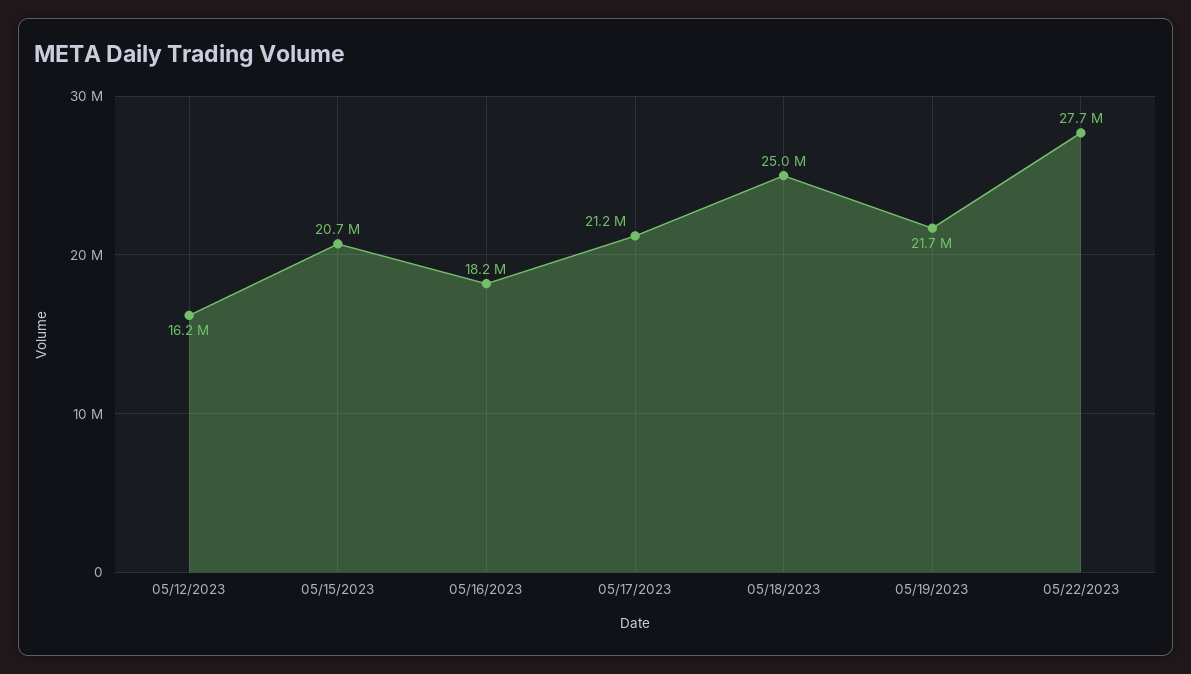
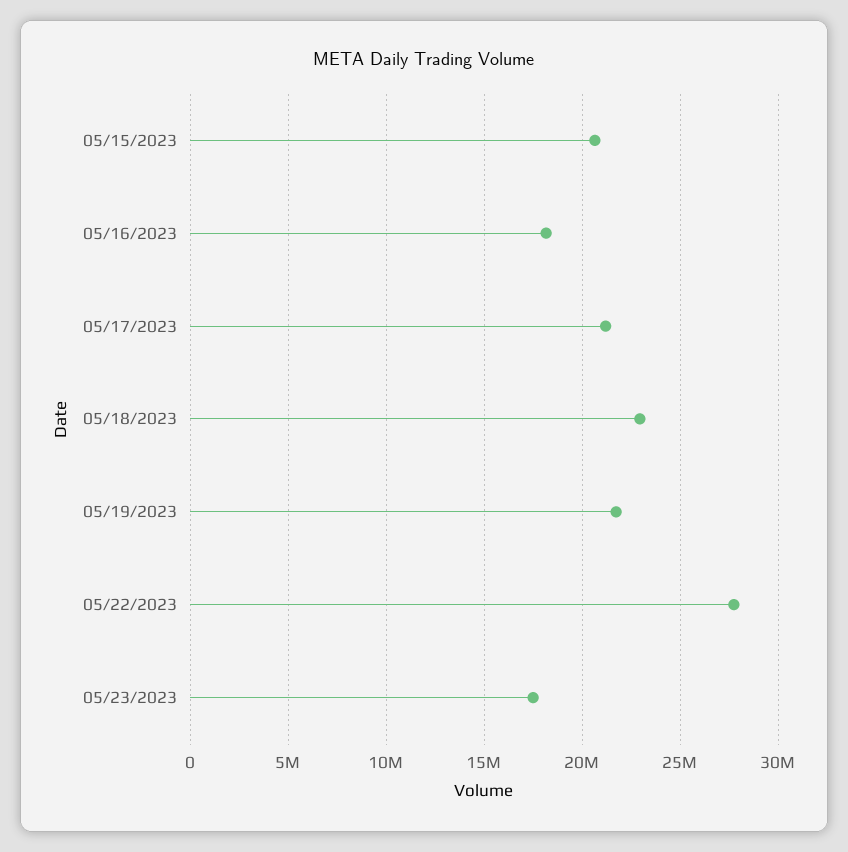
05/12/2023: 16200000 -> none
05/18/2023: 25000000 -> 23000000
05/23/2023: none -> 17500000

